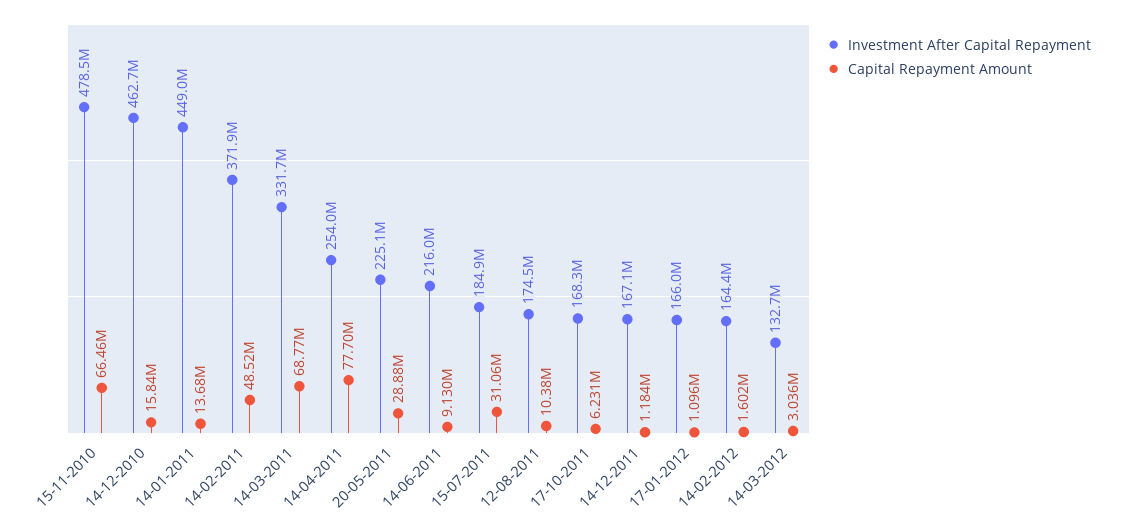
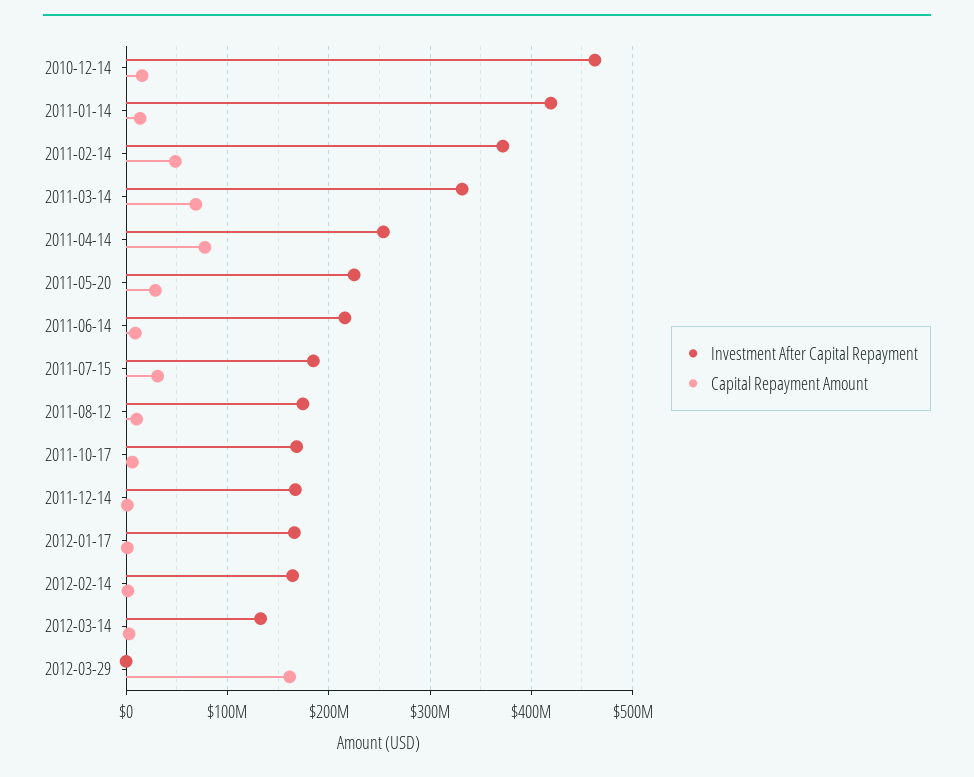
Investment After Capital Repayment, 15-11-2010: 478500000 -> none
Capital Repayment Amount, 15-11-2010: 66460000 -> none
Investment After Capital Repayment, 14-01-2011: 449000000 -> 420000000
Investment After Capital Repayment, 2012-03-29: none -> 0
Capital Repayment Amount, 2012-03-29: none -> 160000000

